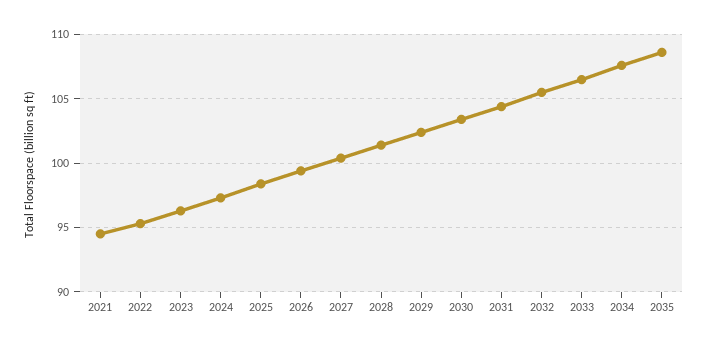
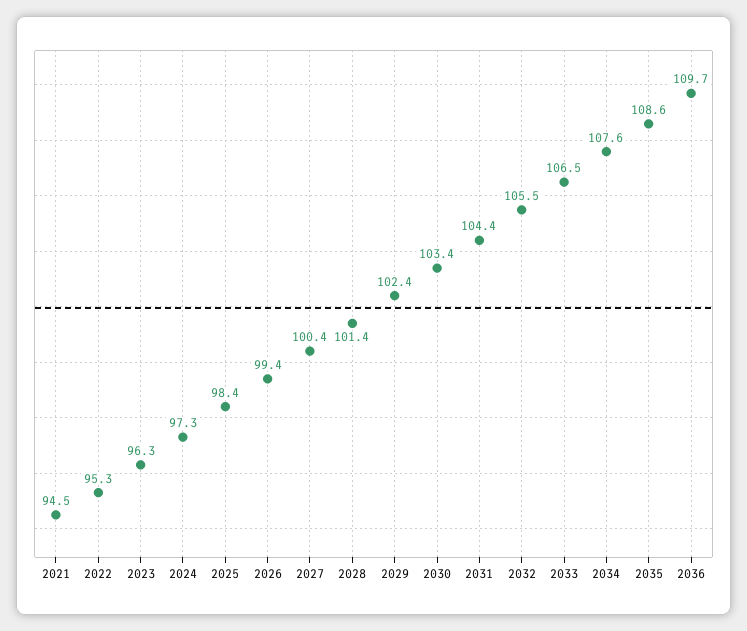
2036: none -> 109.7

